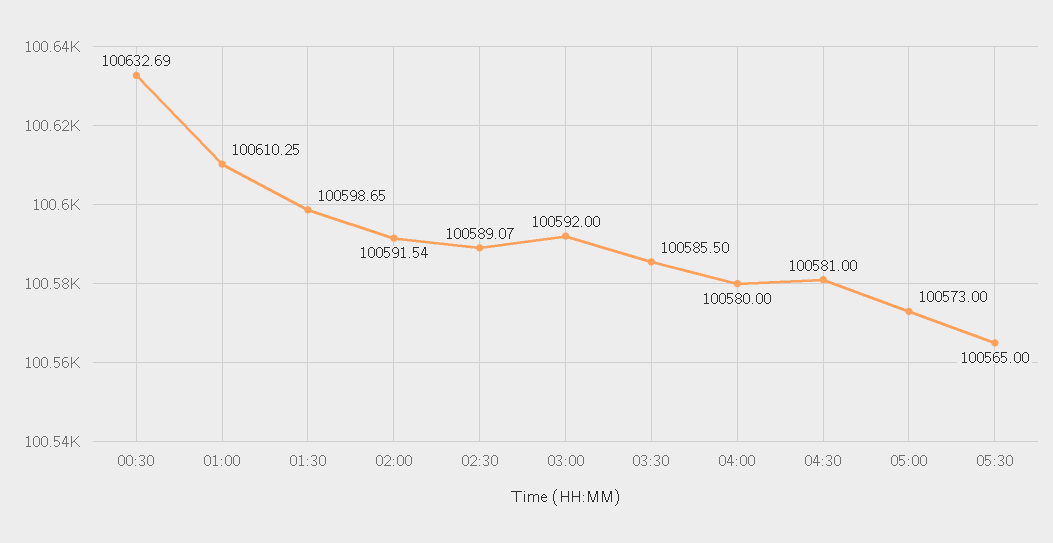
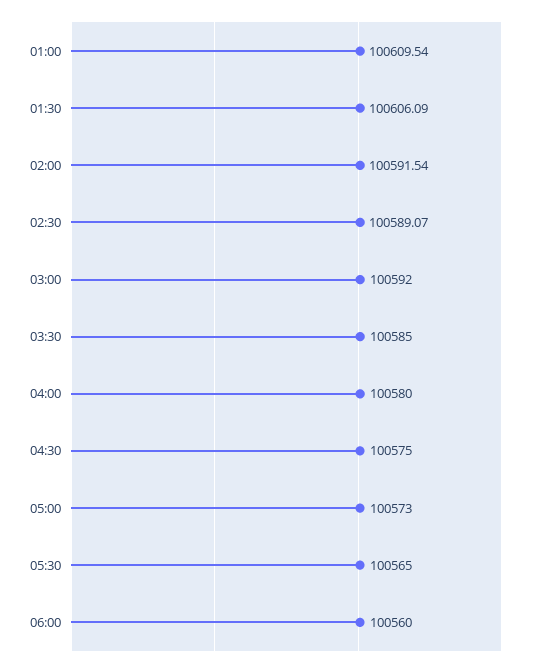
00:30: 100632.69 -> none
01:00: 100610.25 -> 100609.54
01:30: 100598.65 -> 100606.09
03:30: 100585.5 -> 100585
04:30: 100581 -> 100575
06:00: none -> 100560

